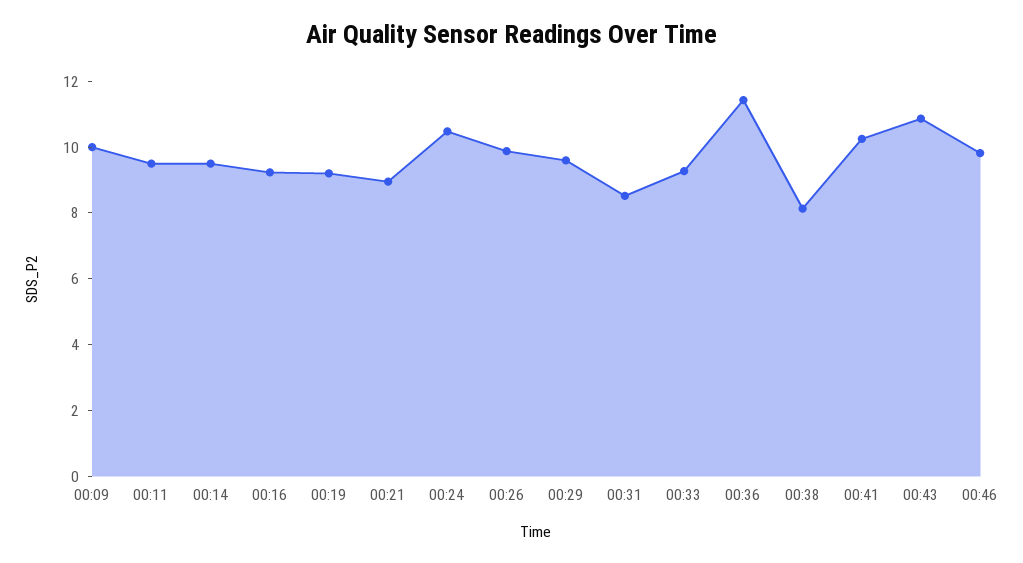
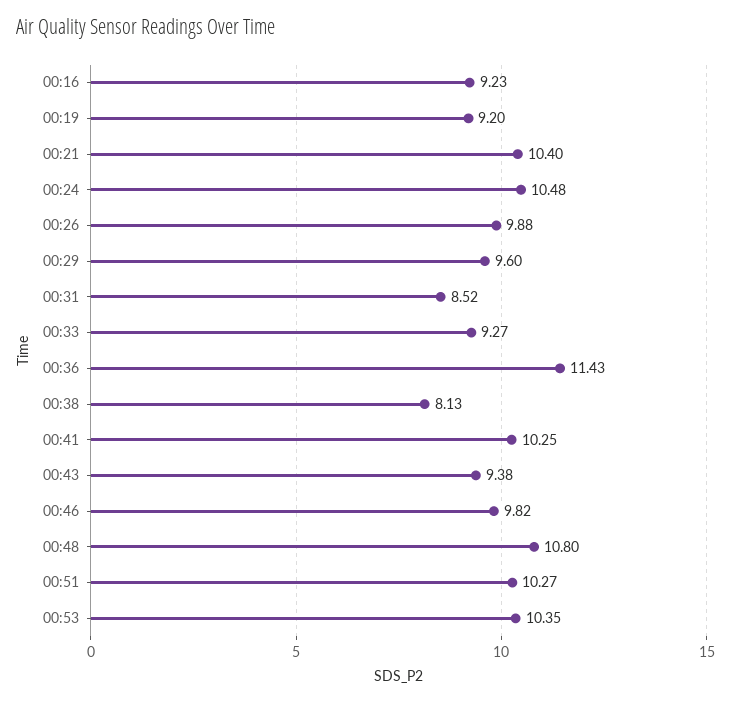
00:09: 10 -> none
00:11: 9.5 -> none
00:14: 9.5 -> none
00:21: 9 -> 10.4
00:43: 11 -> 9.38
00:48: none -> 10.8
00:51: none -> 10.27
00:53: none -> 10.35

